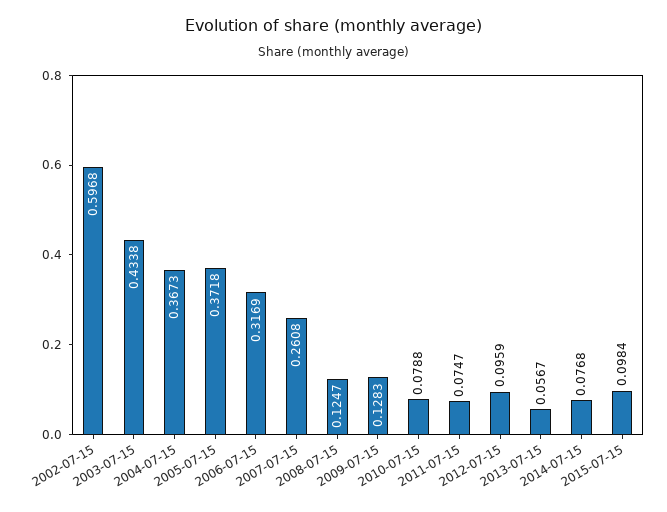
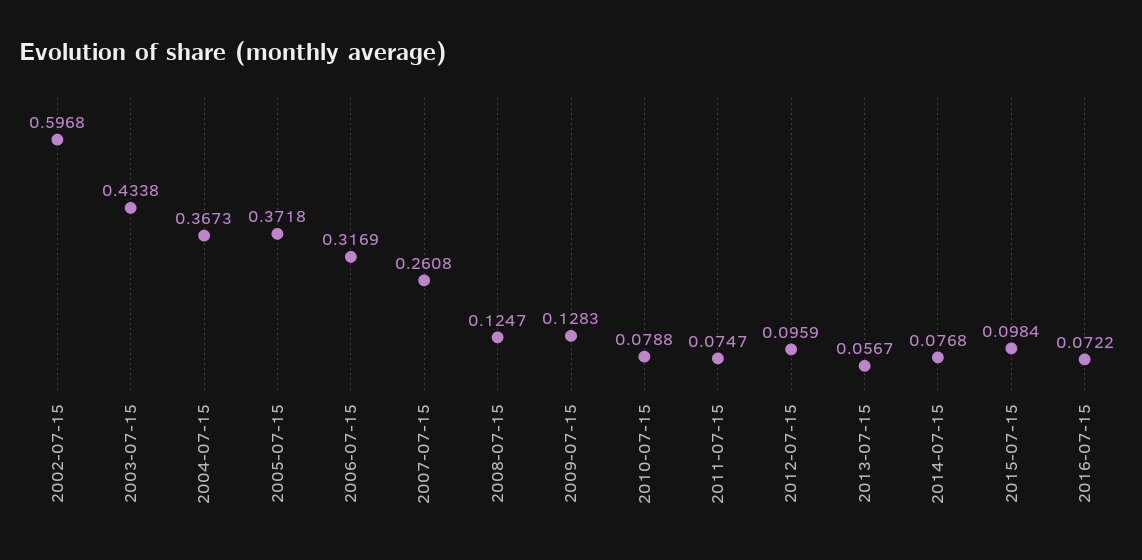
2016-07-15: none -> 0.0722

